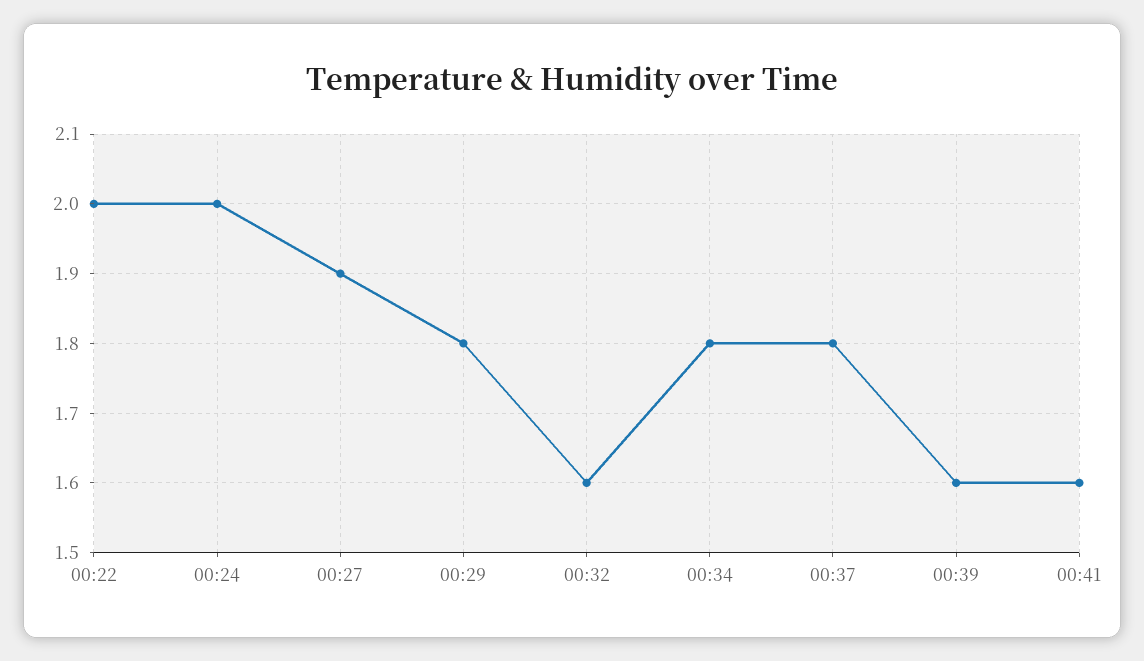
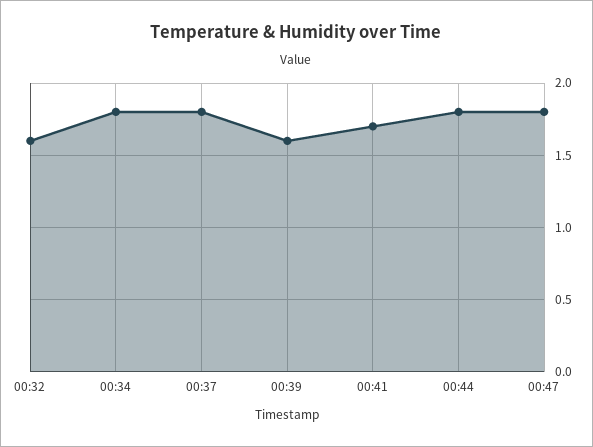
00:22: 2 -> none
00:24: 2 -> none
00:27: 1.9 -> none
00:29: 1.8 -> none
00:41: 1.6 -> 1.7
00:44: none -> 1.8
00:47: none -> 1.8

